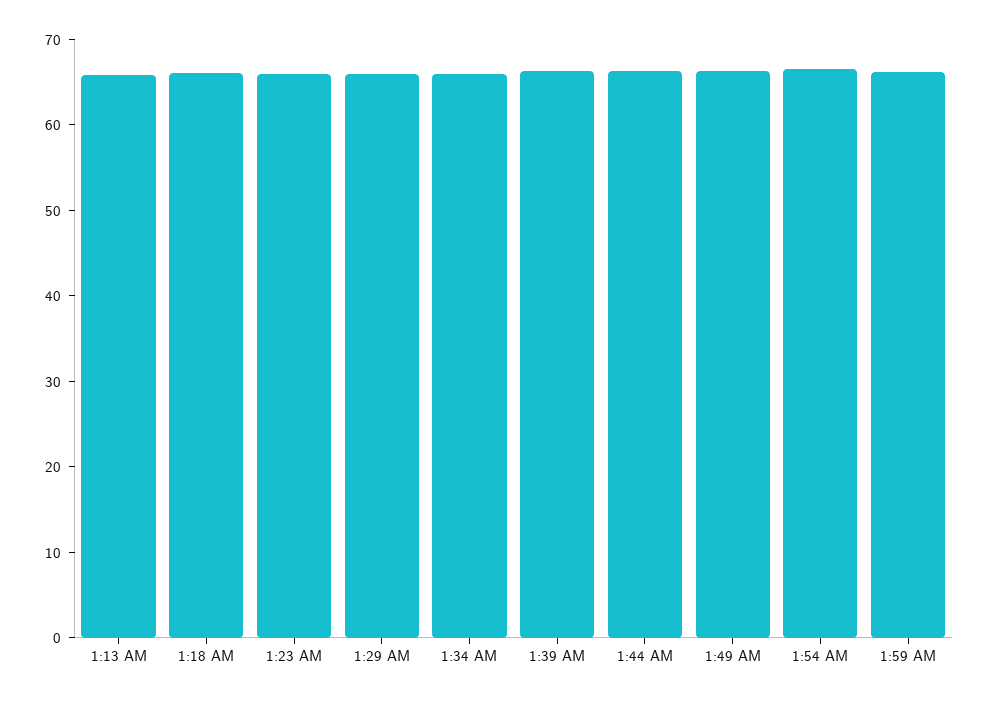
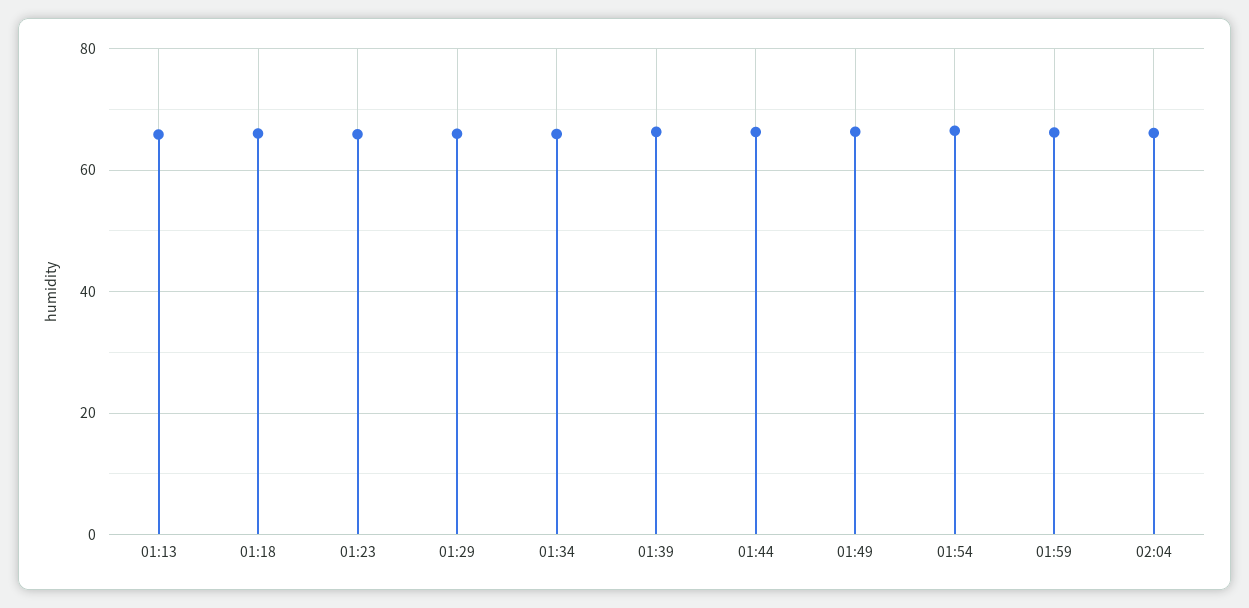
02:04: none -> 66

